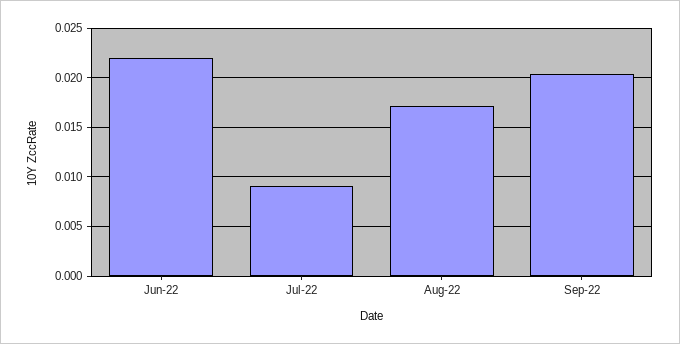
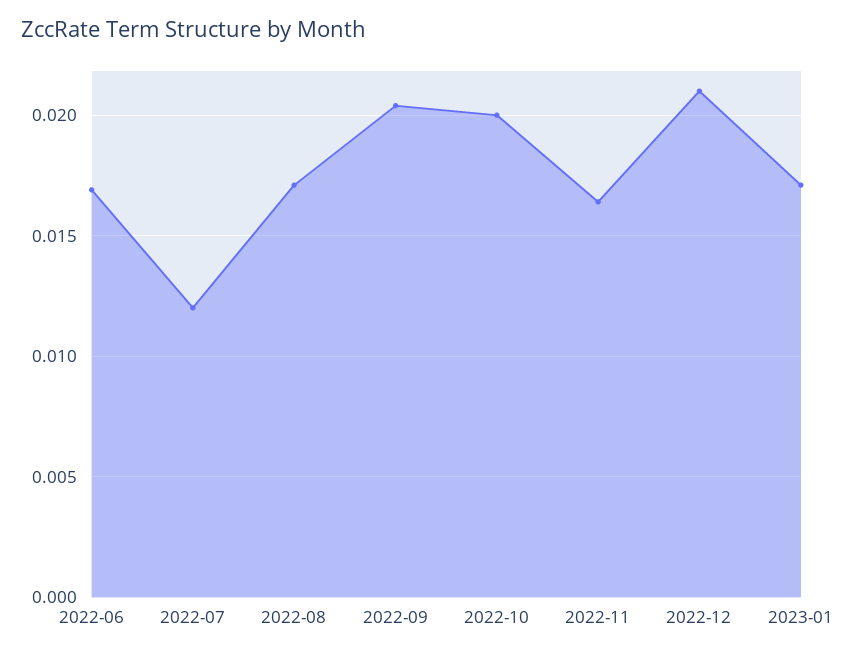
Jun-22: 0.022 -> 0.017
Jul-22: 0.009 -> 0.012
2022-10: none -> 0.02
2022-11: none -> 0.0165
2022-12: none -> 0.021
2023-01: none -> 0.017

